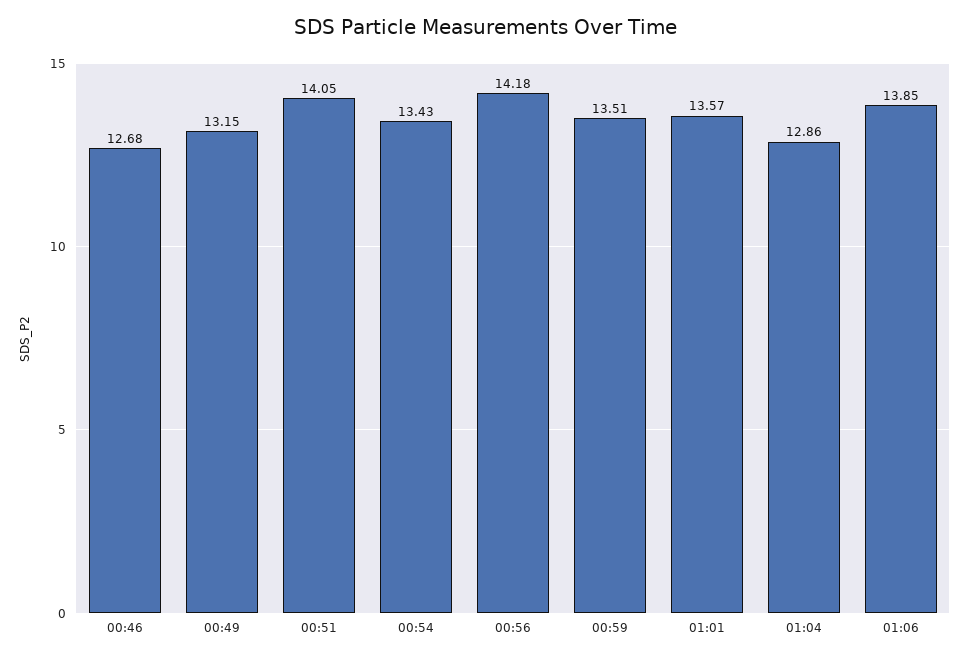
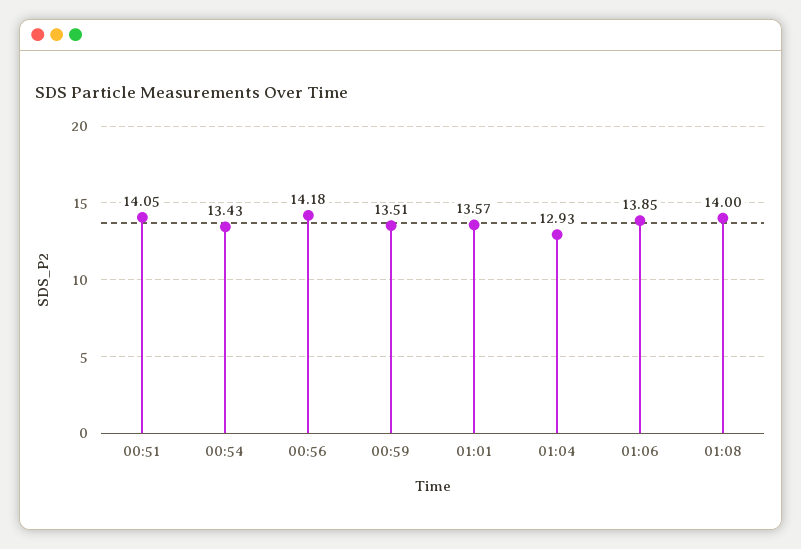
00:46: 12.68 -> none
00:49: 13.15 -> none
01:04: 12.86 -> 12.93
01:08: none -> 14

